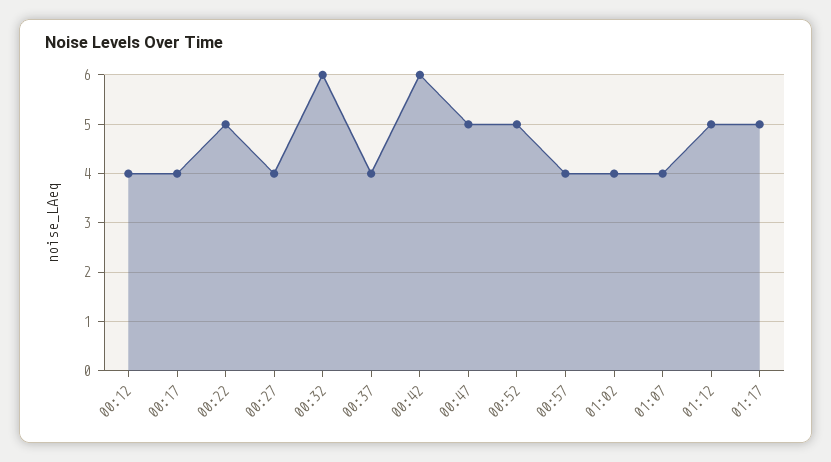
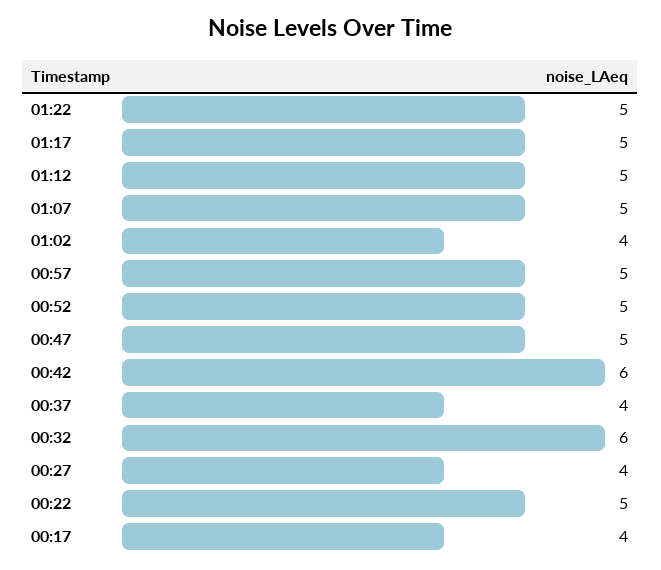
00:12: 4 -> none
00:57: 4 -> 5
01:07: 4 -> 5
01:22: none -> 5

